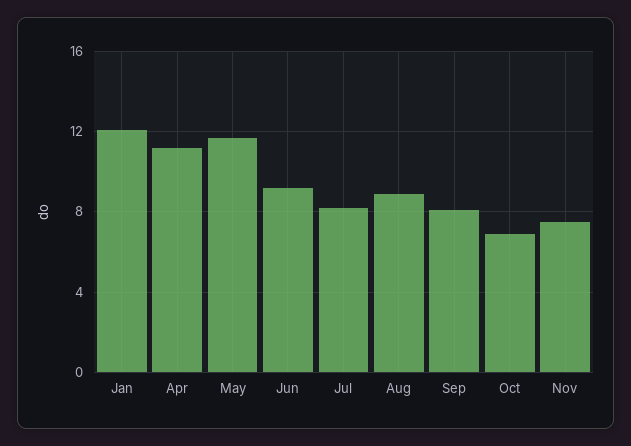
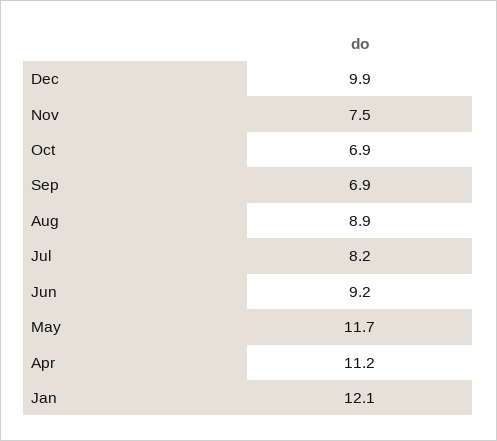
Sep: 8 -> 6.9
Dec: none -> 9.9

